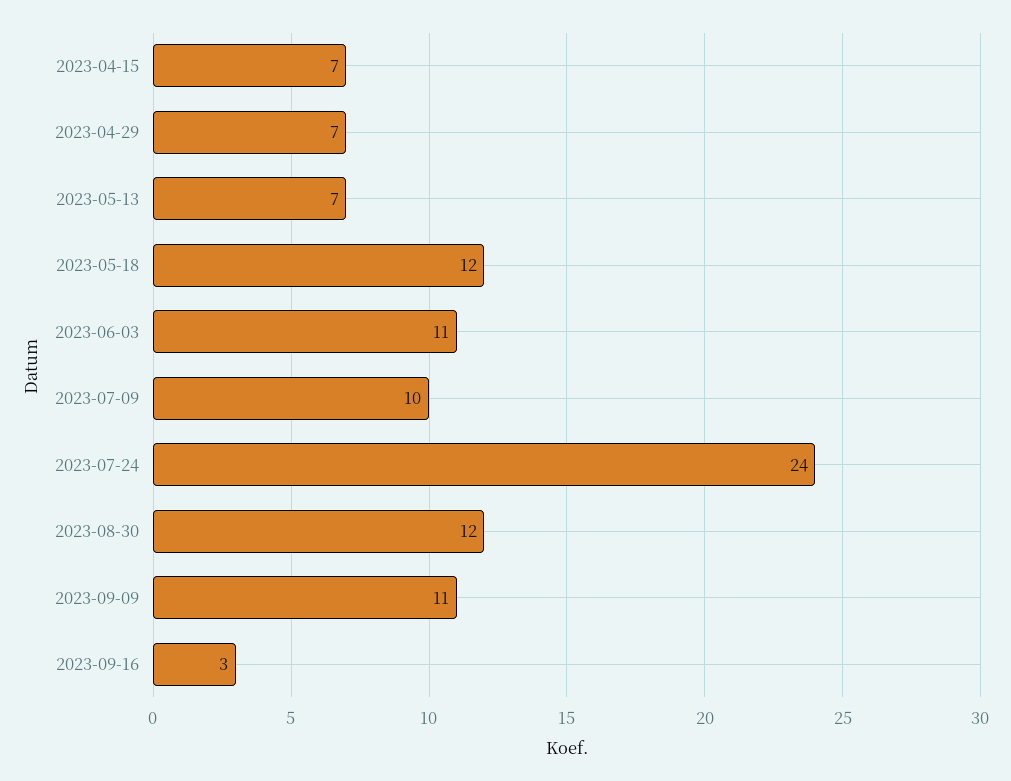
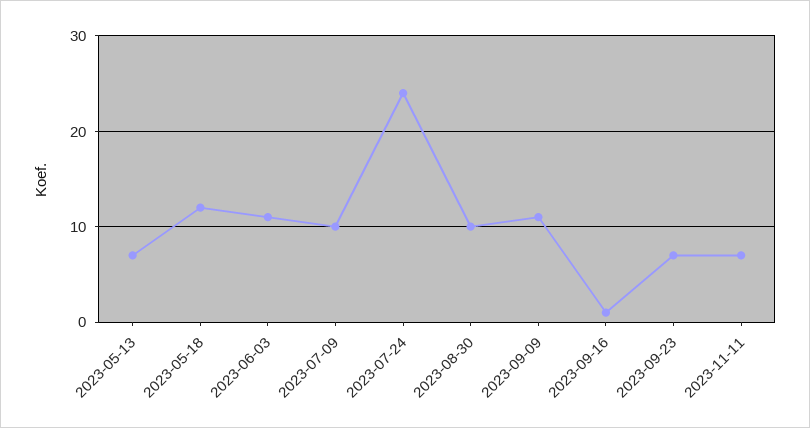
2023-04-15: 7 -> none
2023-04-29: 7 -> none
2023-08-30: 12 -> 10
2023-09-16: 3 -> 1
2023-09-23: none -> 7
2023-11-11: none -> 7

